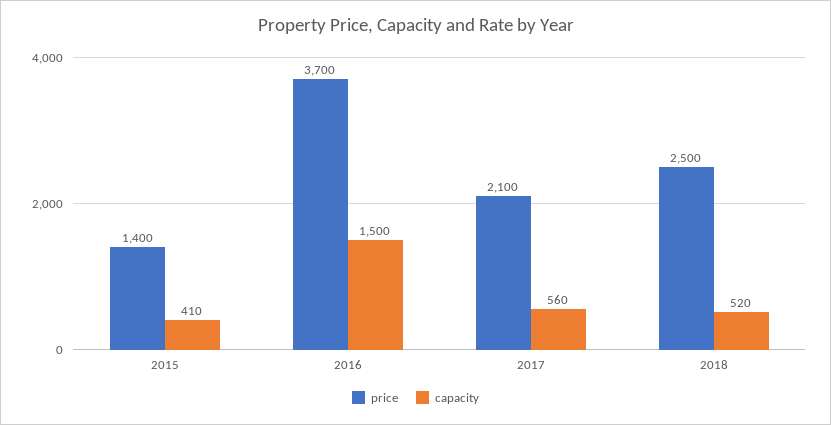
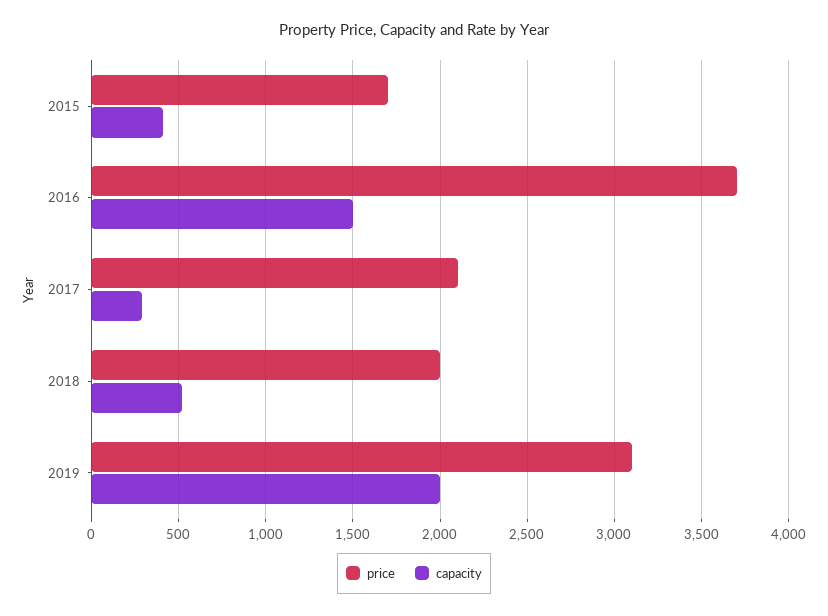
price, 2015: 1400 -> 1700
capacity, 2017: 560 -> 300
price, 2018: 2500 -> 2000
price, 2019: none -> 3100
capacity, 2019: none -> 2000

